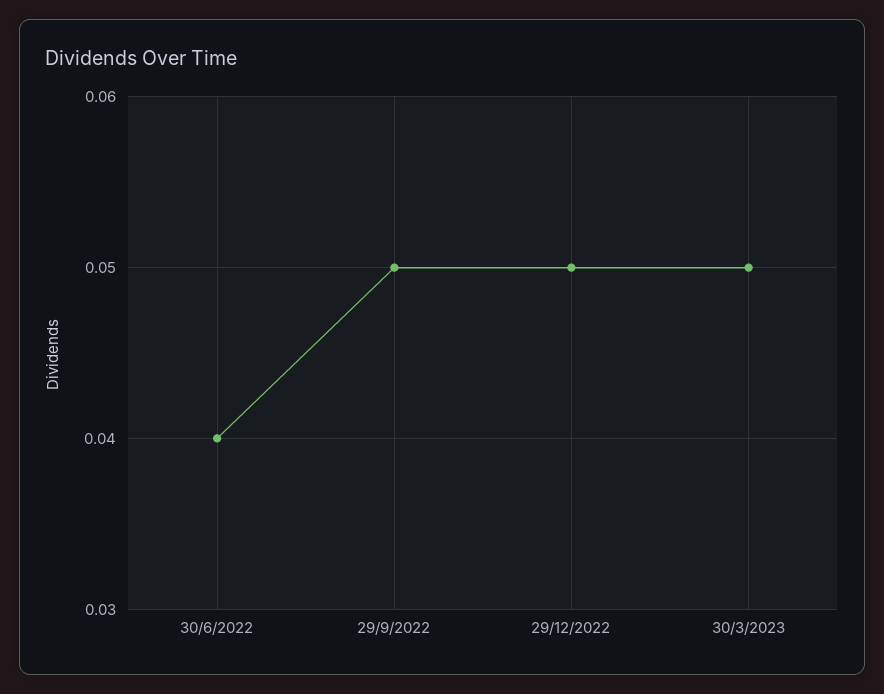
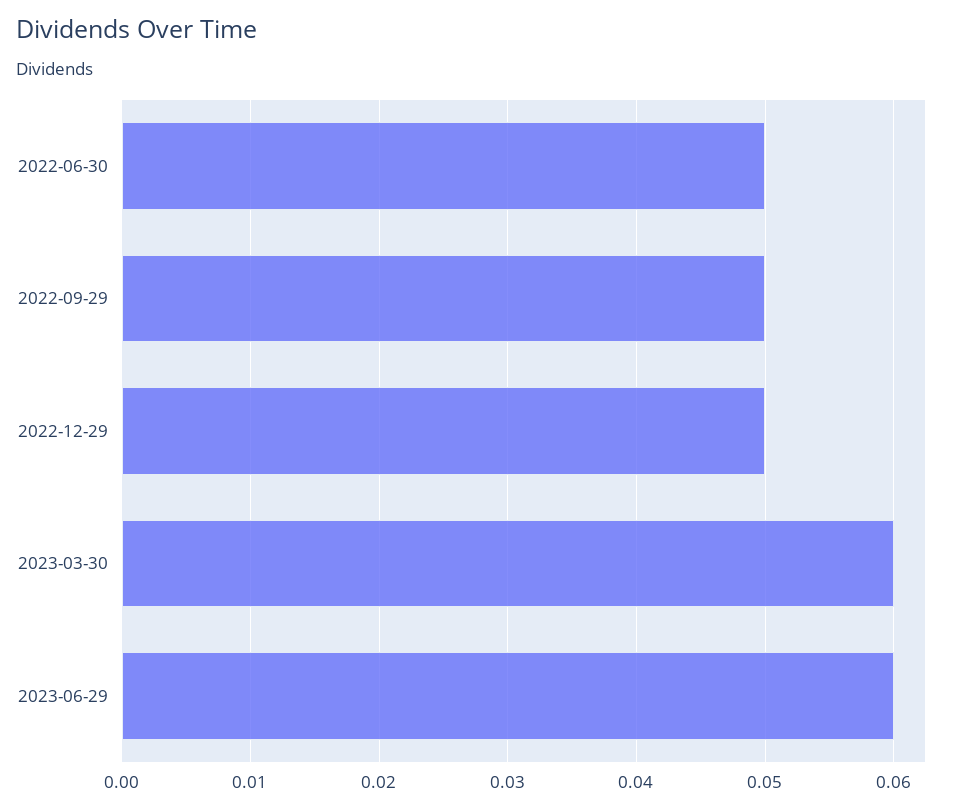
30/6/2022: 0.04 -> 0.05
30/3/2023: 0.05 -> 0.06
2023-06-29: none -> 0.06

